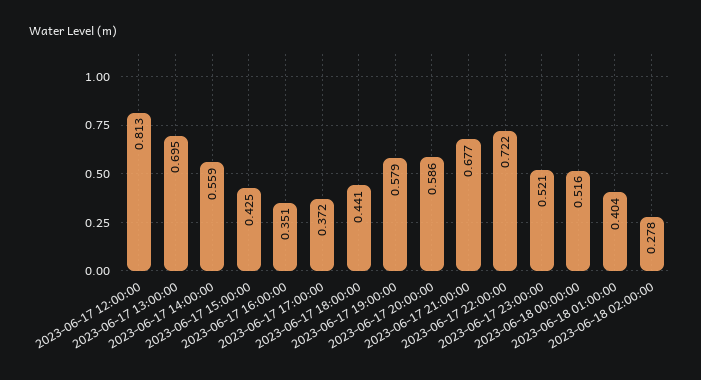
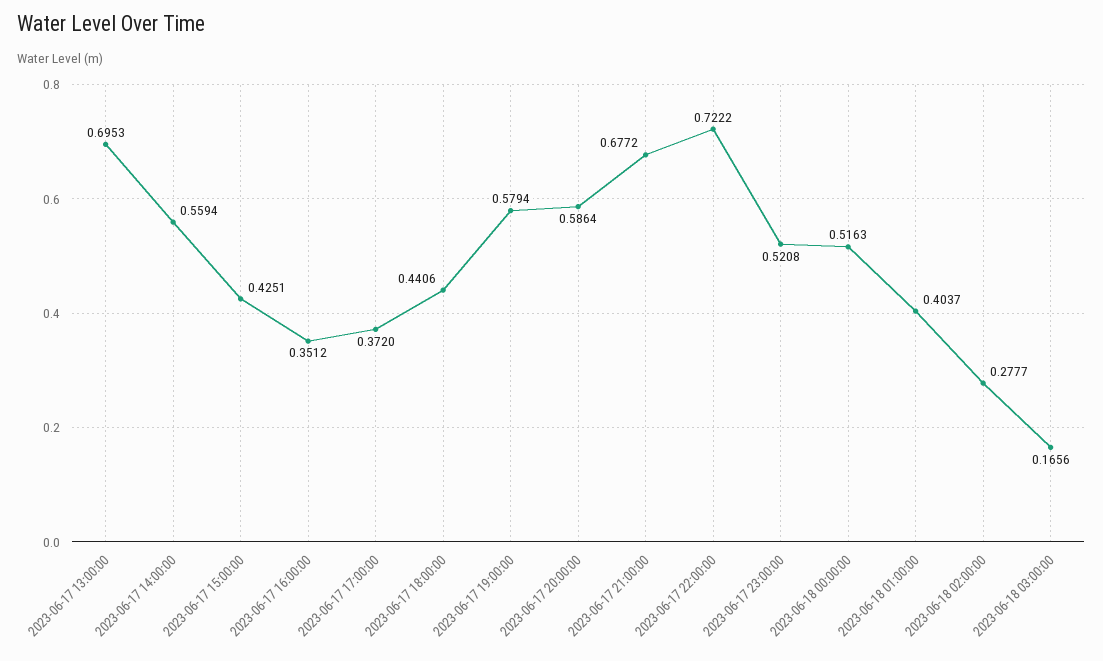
2023-06-17 12:00:00: 0.813 -> none
2023-06-18 03:00:00: none -> 0.1656

